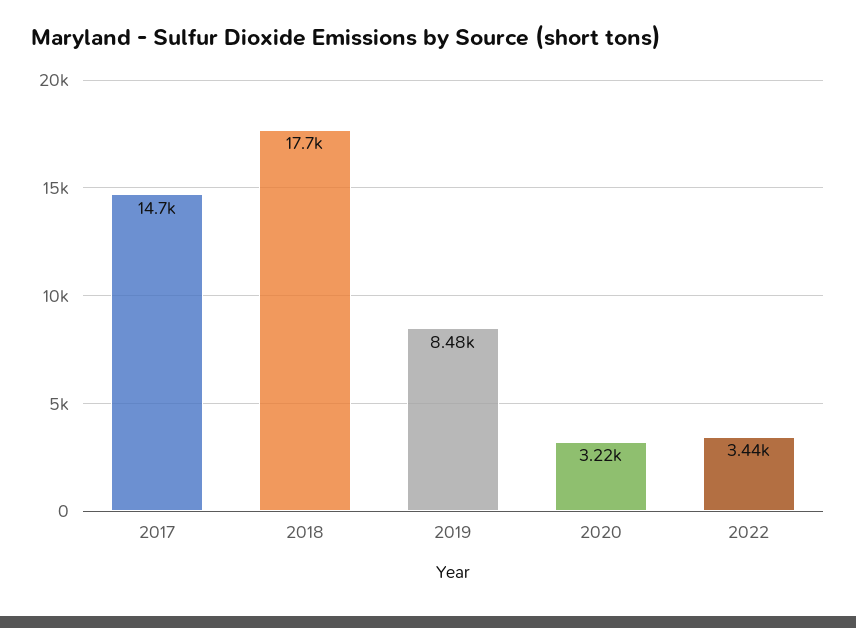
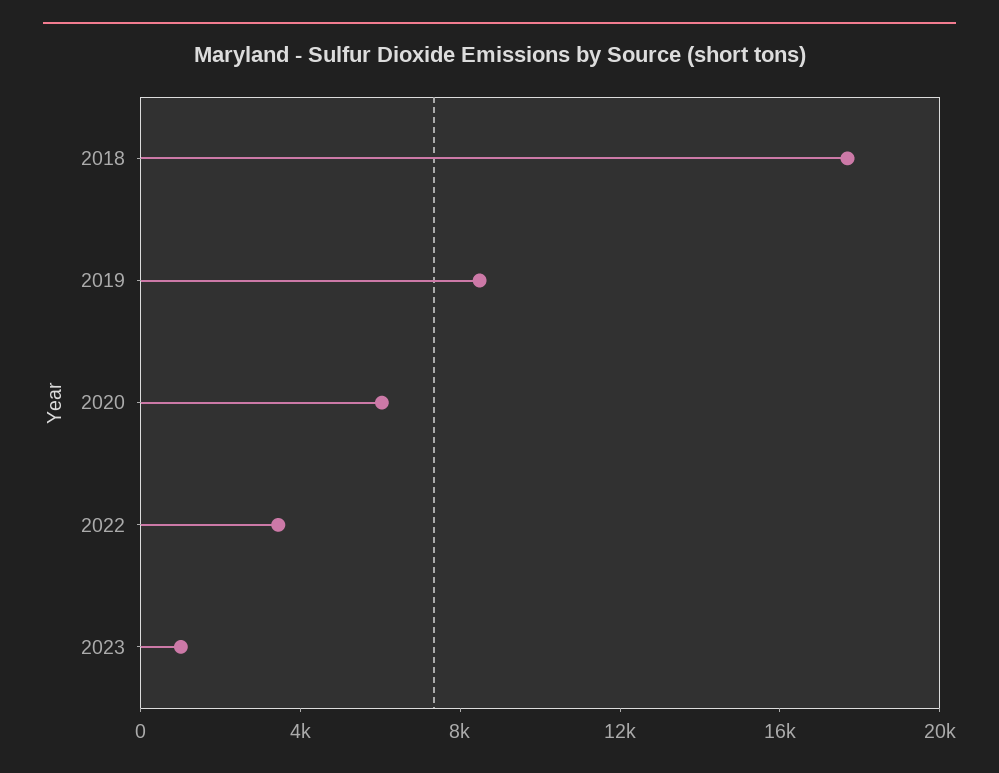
2017: 14700 -> none
2020: 3220 -> 6000
2023: none -> 1000

